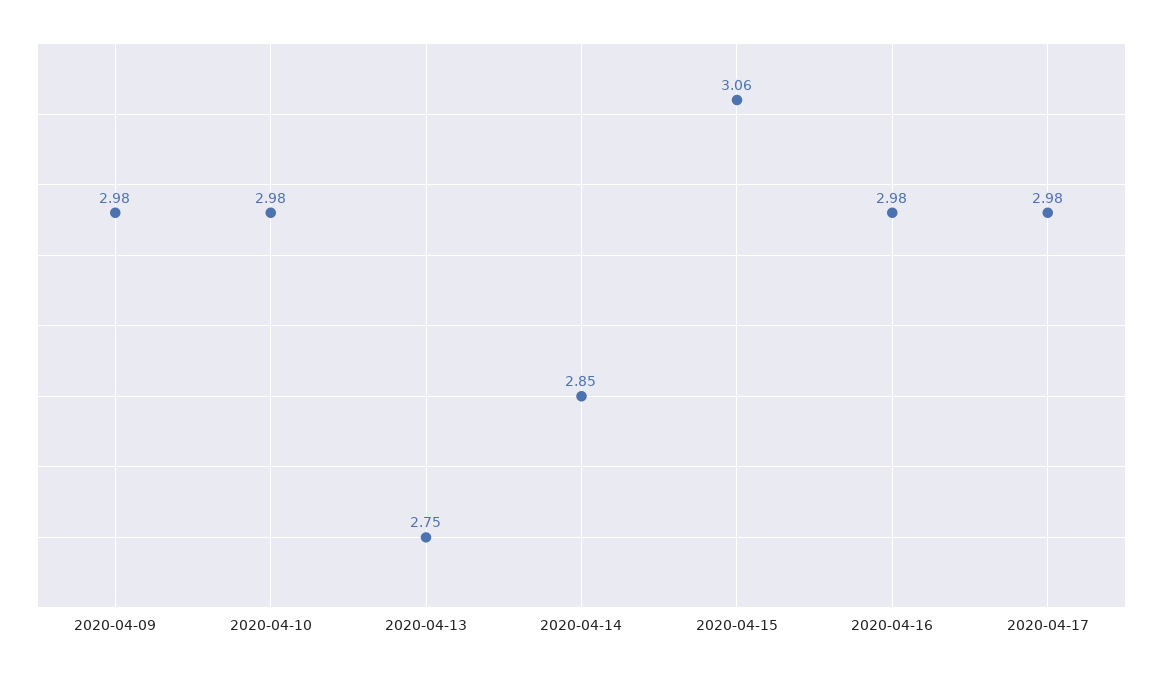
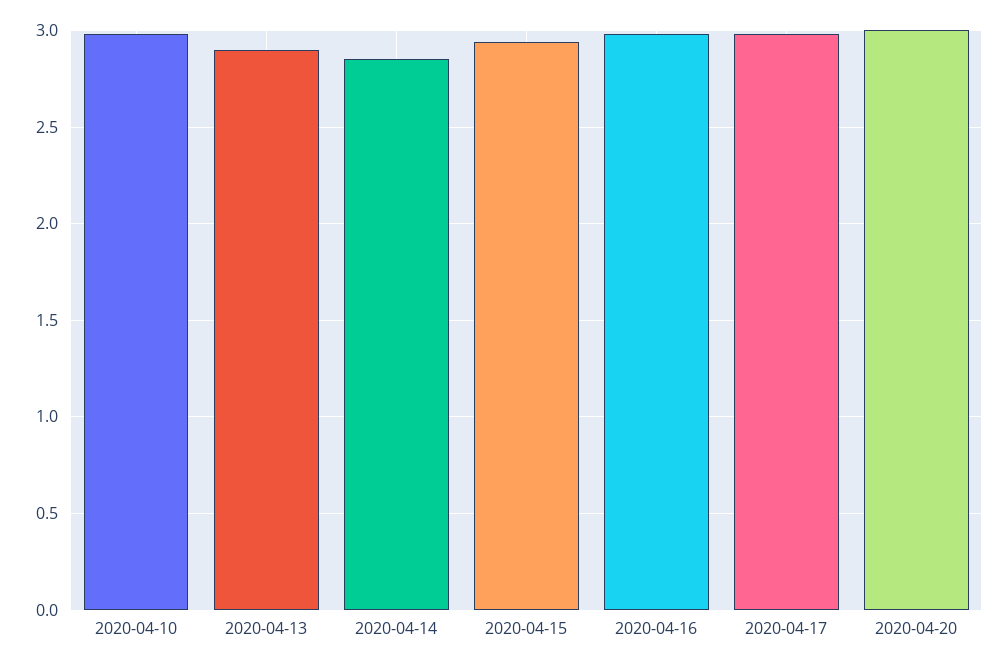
2020-04-09: 2.98 -> none
2020-04-13: 2.75 -> 2.9
2020-04-15: 3.06 -> 2.95
2020-04-20: none -> 3

